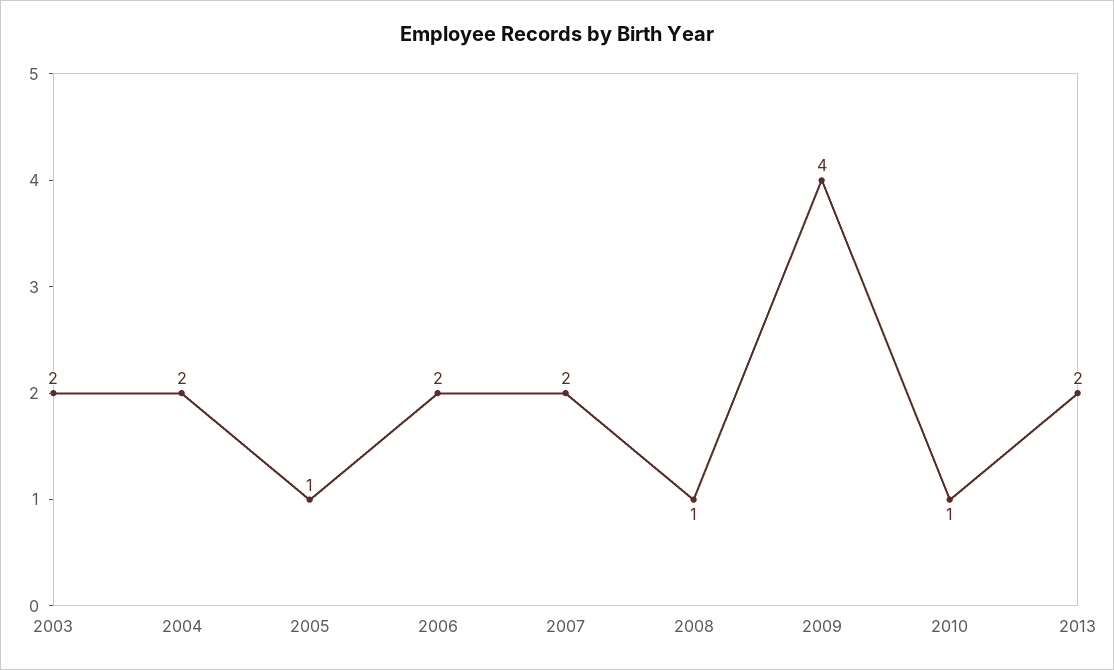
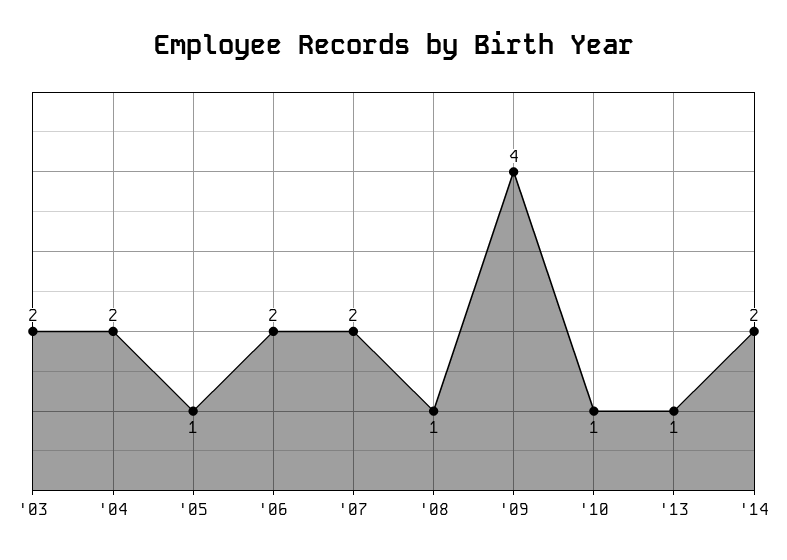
2013: 2 -> 1
'14: none -> 2

